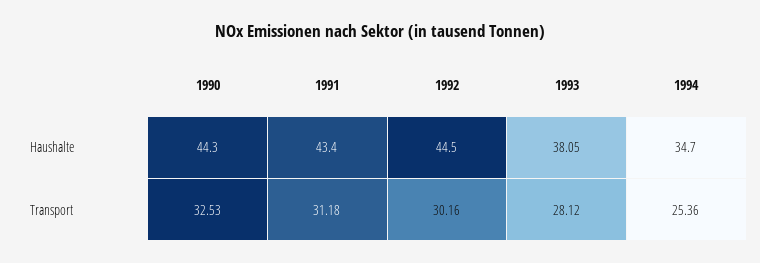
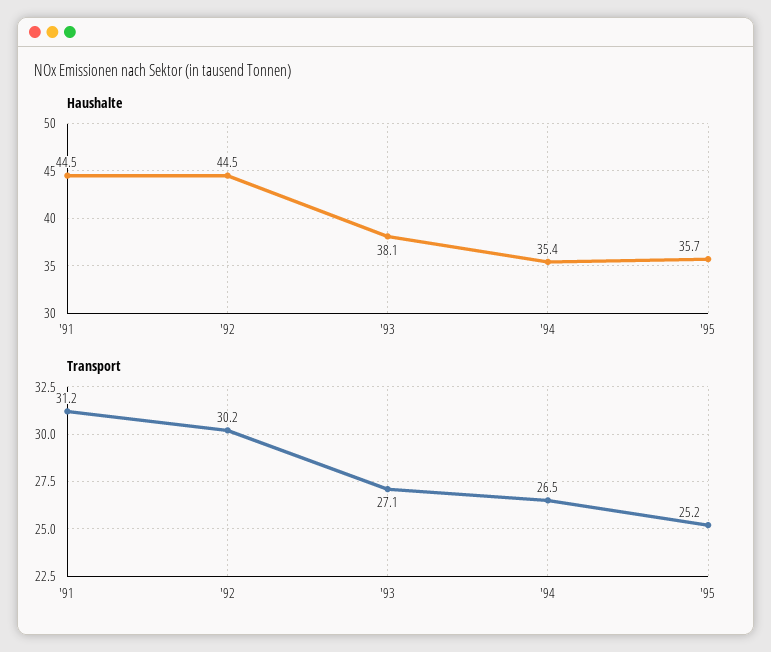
Haushalte, 1990: 44.3 -> none
Haushalte, 1991: 43.4 -> 44.5
Haushalte, 1994: 34.7 -> 35.4
Transport, 1990: 32.53 -> none
Transport, 1993: 28.12 -> 27.1
Transport, 1994: 25.36 -> 26.5
Haushalte, '95: none -> 35.7
Transport, '95: none -> 25.2

